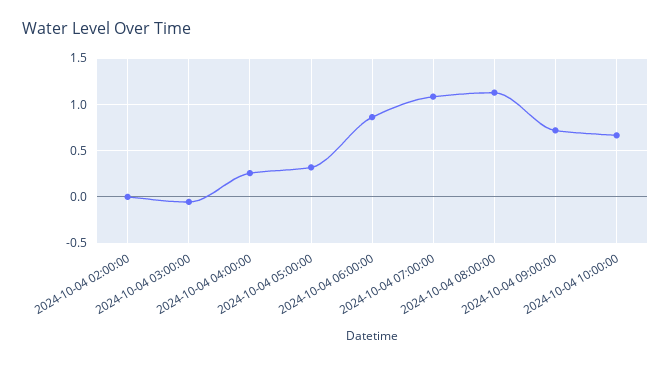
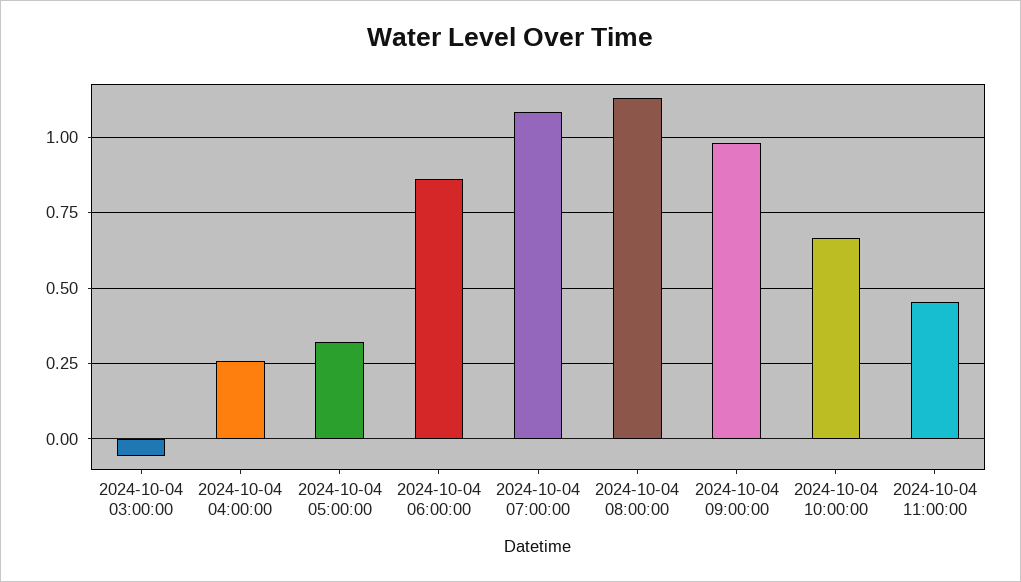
2024-10-04 02:00:00: 0 -> none
2024-10-04 09:00:00: 0.7 -> 0.975
2024-10-04 11:00:00: none -> 0.45

